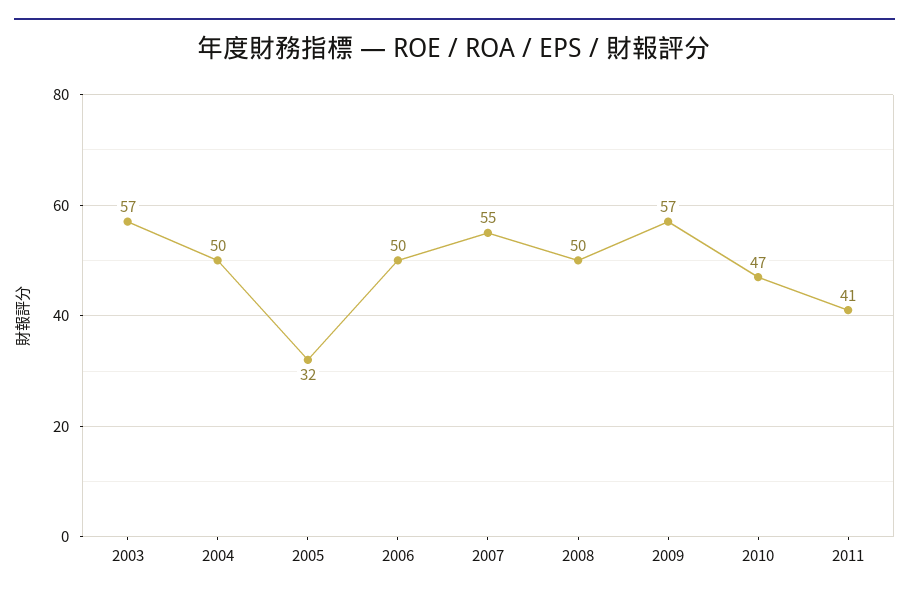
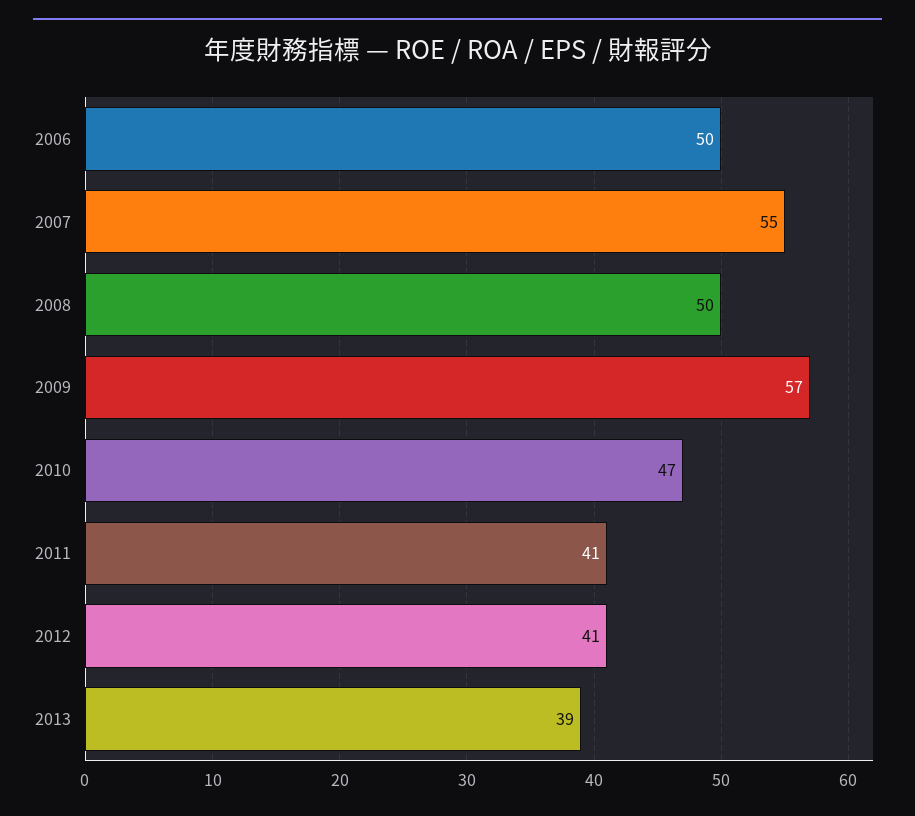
2003: 57 -> none
2004: 50 -> none
2005: 32 -> none
2012: none -> 41
2013: none -> 39

